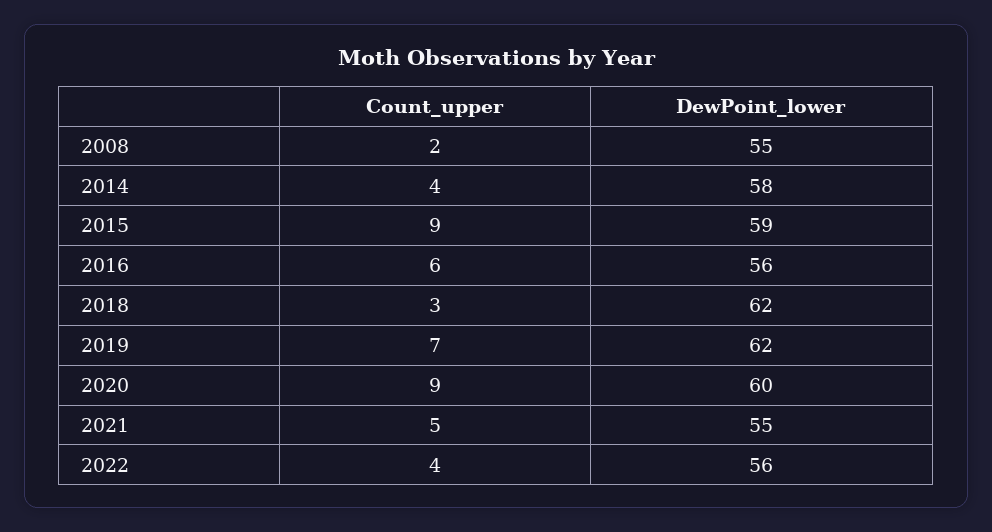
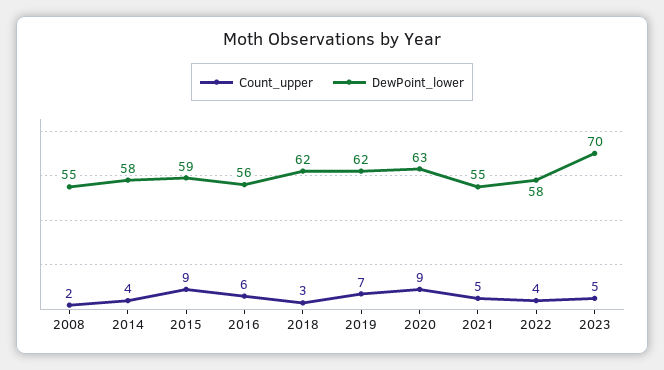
DewPoint_lower, 2020: 60 -> 63
DewPoint_lower, 2022: 56 -> 58
Count_upper, 2023: none -> 5
DewPoint_lower, 2023: none -> 70

